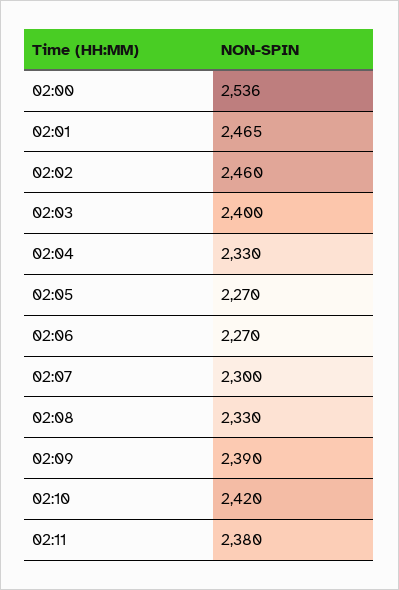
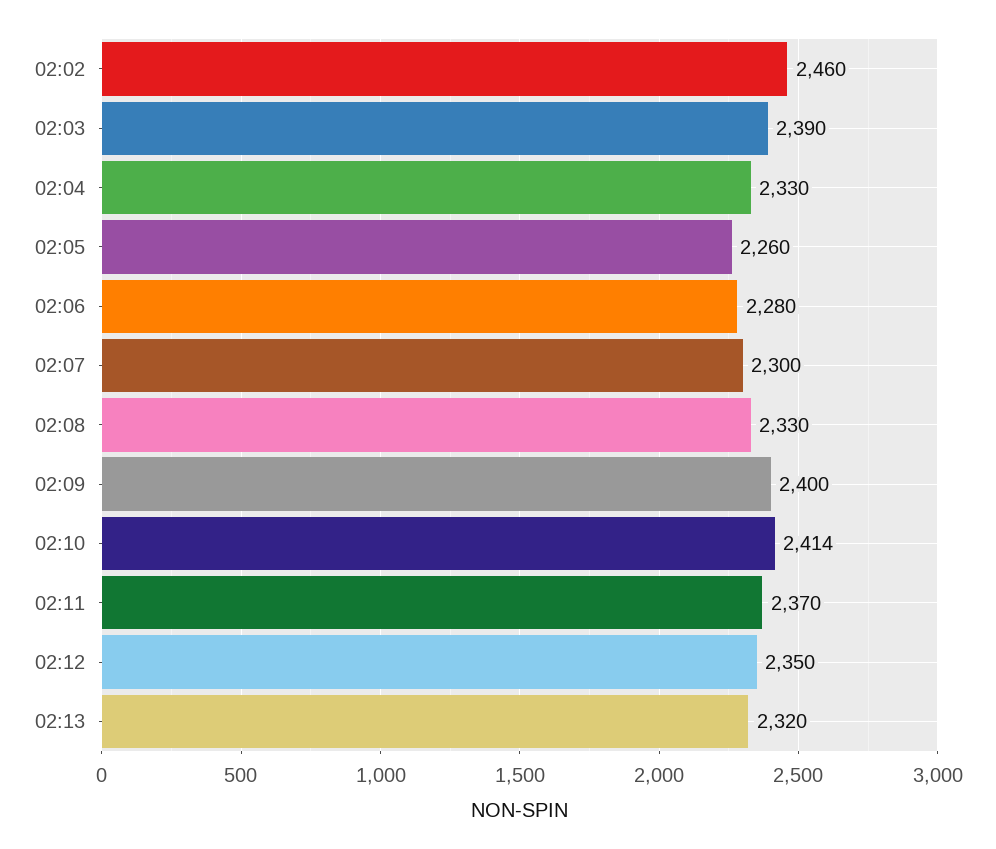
02:00: 2536 -> none
02:01: 2465 -> none
02:03: 2400 -> 2390
02:05: 2270 -> 2260
02:06: 2270 -> 2280
02:09: 2390 -> 2400
02:10: 2420 -> 2414
02:11: 2380 -> 2370
02:12: none -> 2350
02:13: none -> 2320

